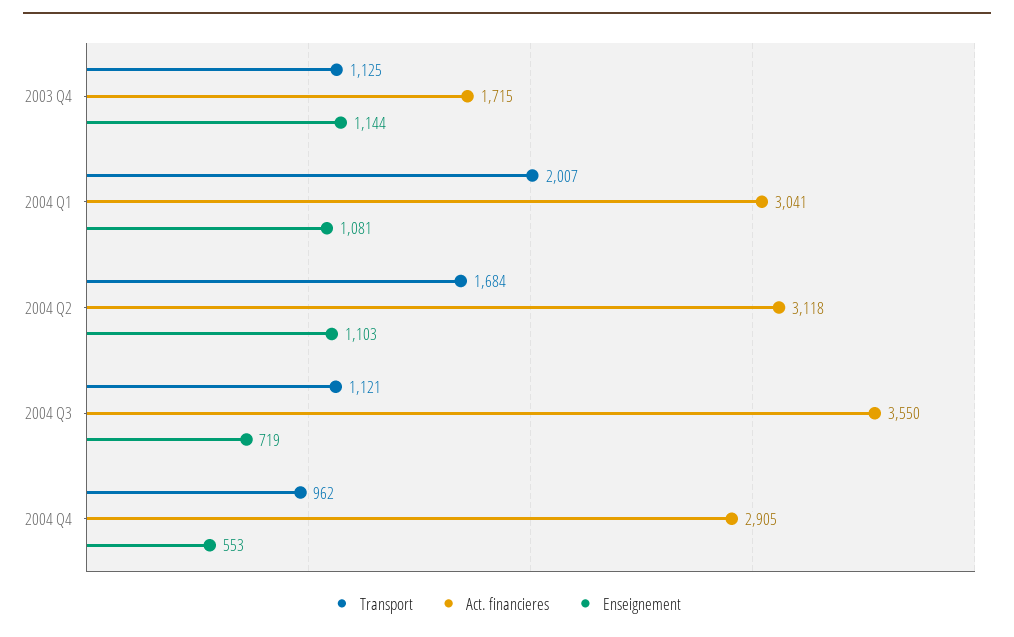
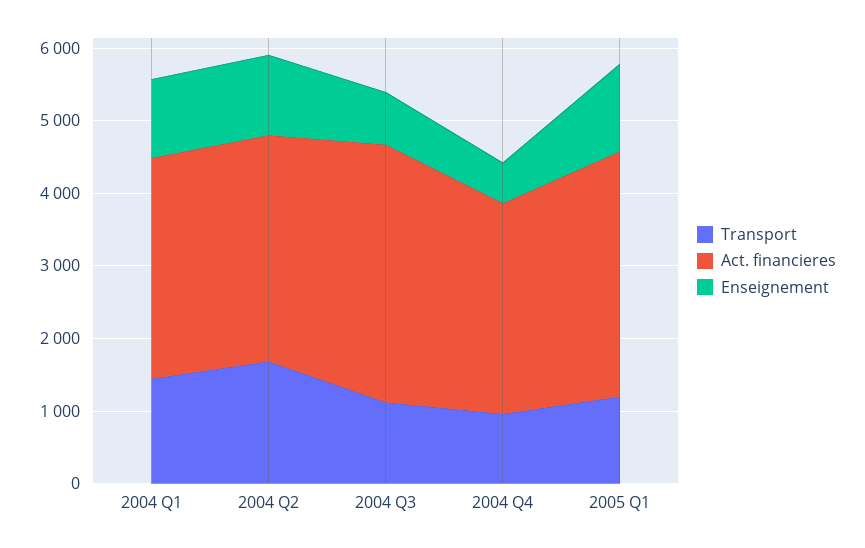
Transport, 2003 Q4: 1125 -> none
Act. financieres, 2003 Q4: 1715 -> none
Enseignement, 2003 Q4: 1144 -> none
Transport, 2004 Q1: 2007 -> 1400
Transport, 2005 Q1: none -> 1200
Act. financieres, 2005 Q1: none -> 3400
Enseignement, 2005 Q1: none -> 1200

